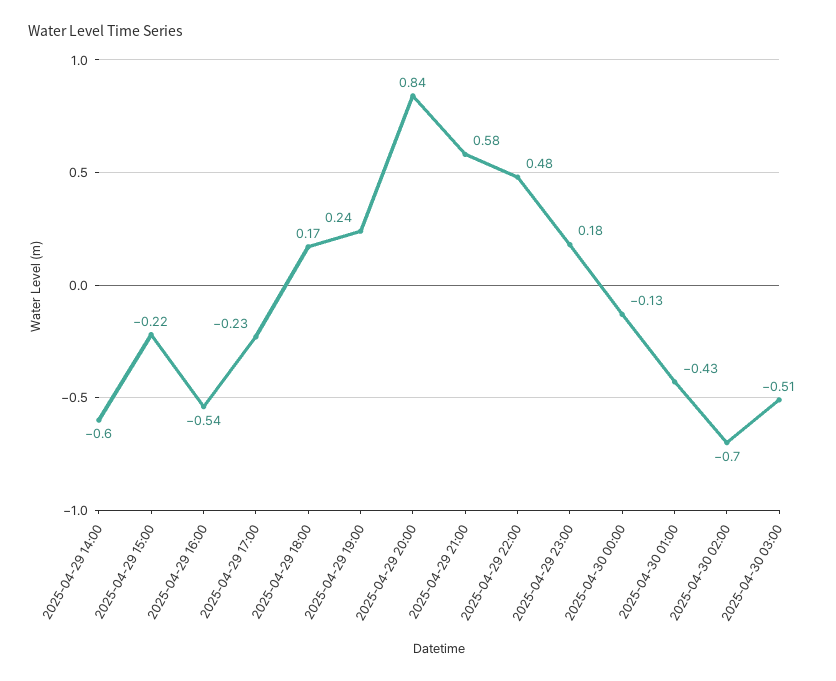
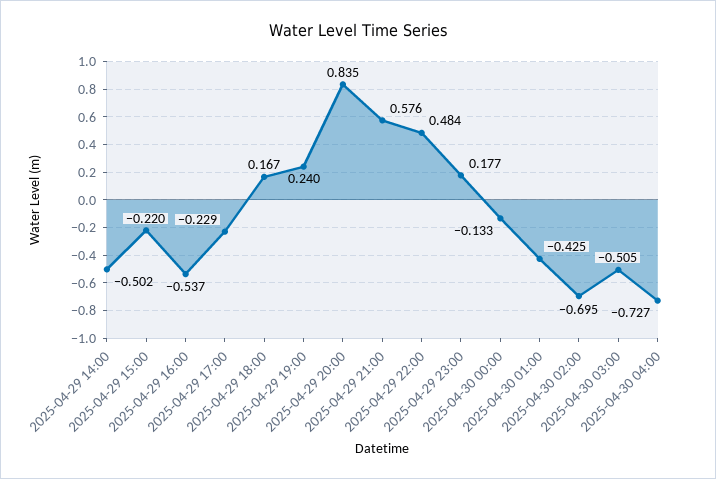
2025-04-29 14:00: -0.6 -> -0.502
2025-04-30 04:00: none -> -0.727

